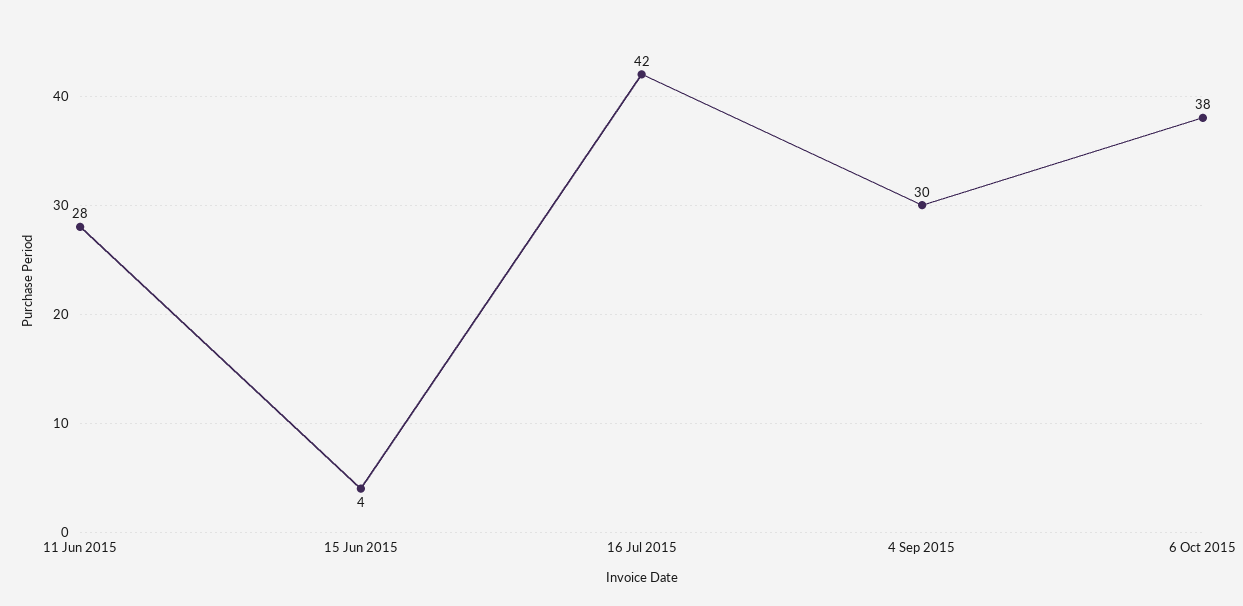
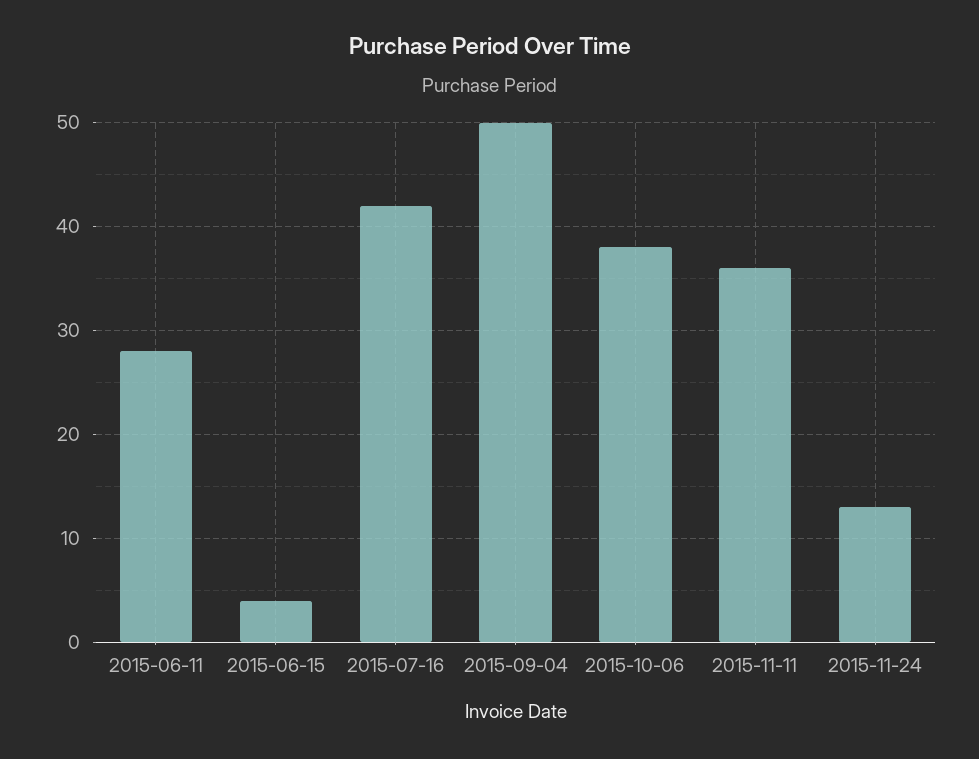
4 Sep 2015: 30 -> 50
2015-11-11: none -> 36
2015-11-24: none -> 13

